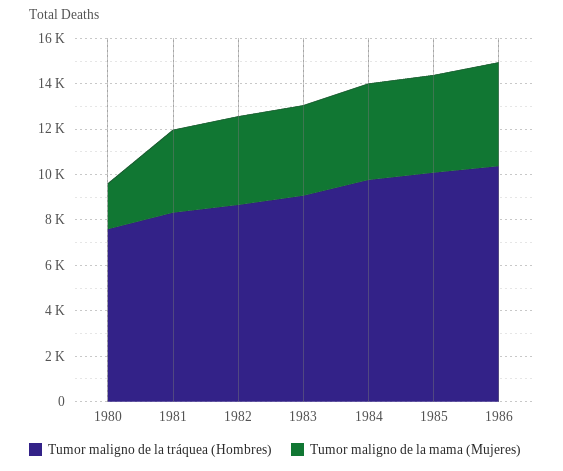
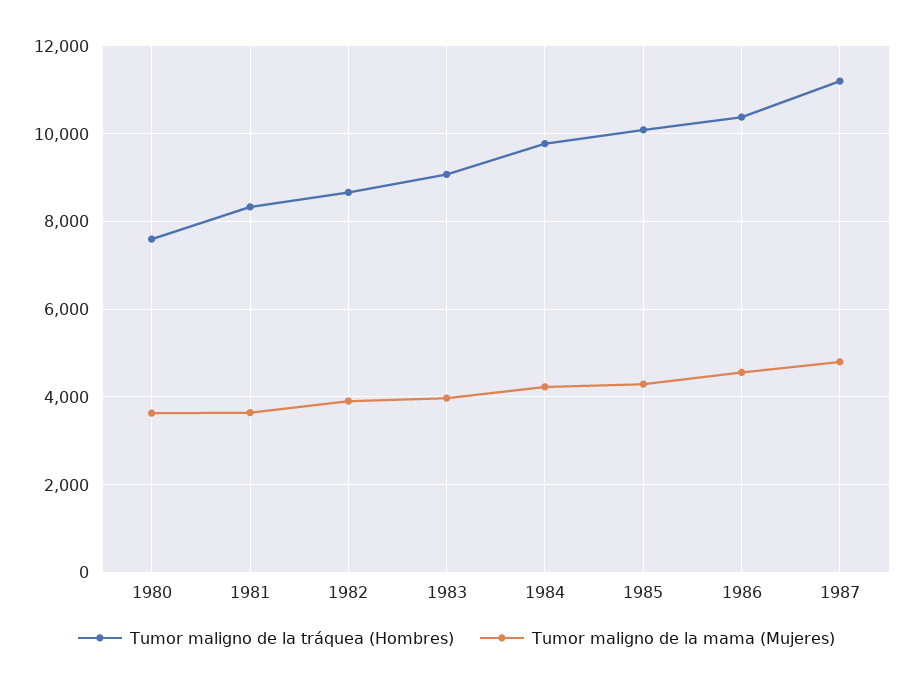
Tumor maligno de la mama (Mujeres), 1980: 2000 -> 3600
Tumor maligno de la tráquea (Hombres), 1987: none -> 11200
Tumor maligno de la mama (Mujeres), 1987: none -> 4800

